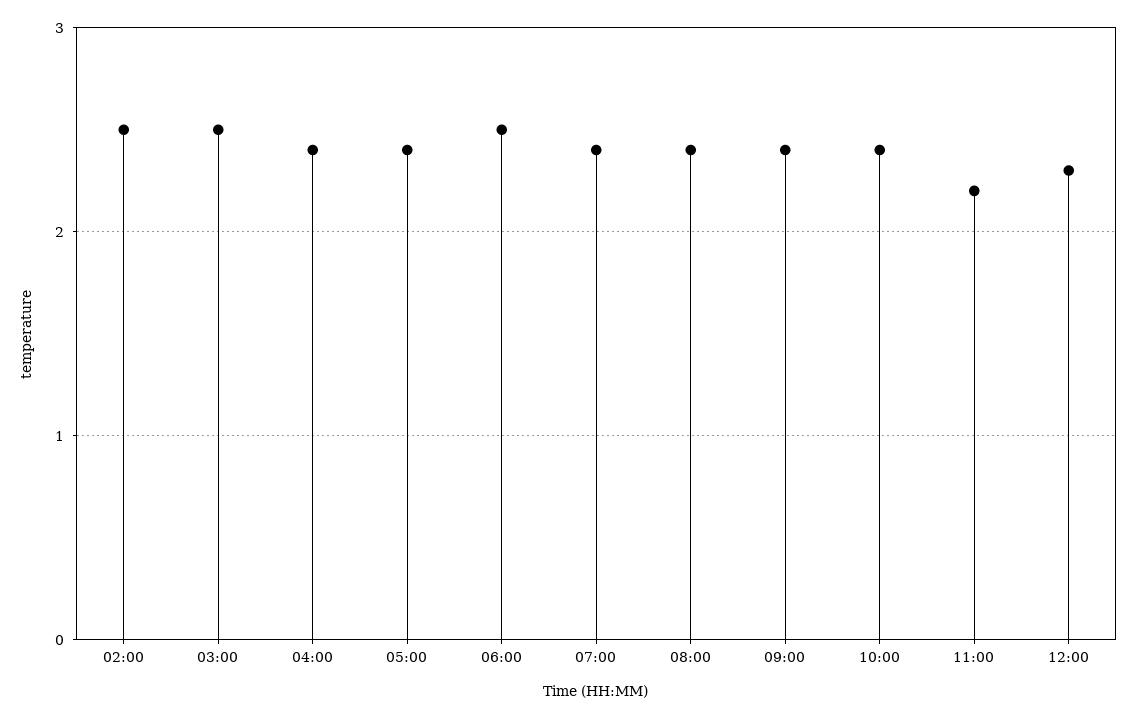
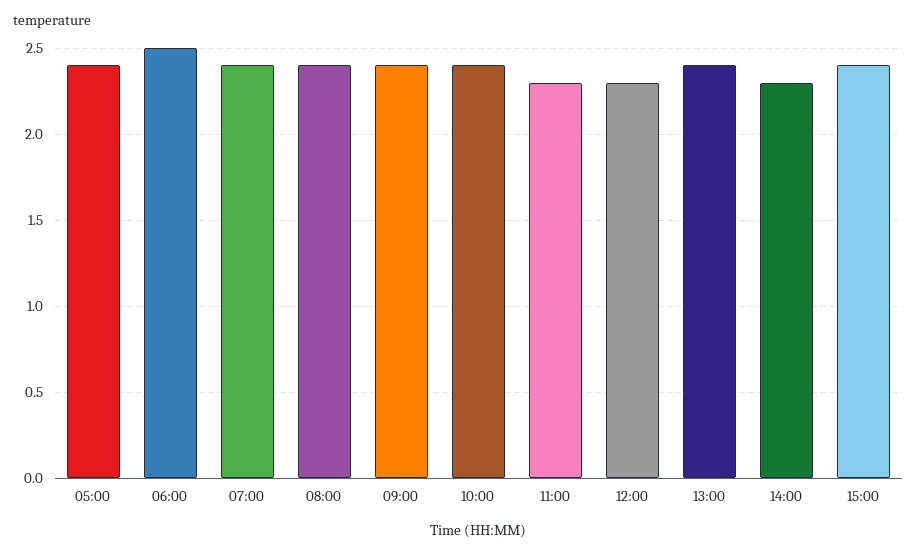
02:00: 2.5 -> none
03:00: 2.5 -> none
04:00: 2.4 -> none
11:00: 2.2 -> 2.3
13:00: none -> 2.4
14:00: none -> 2.3
15:00: none -> 2.4

